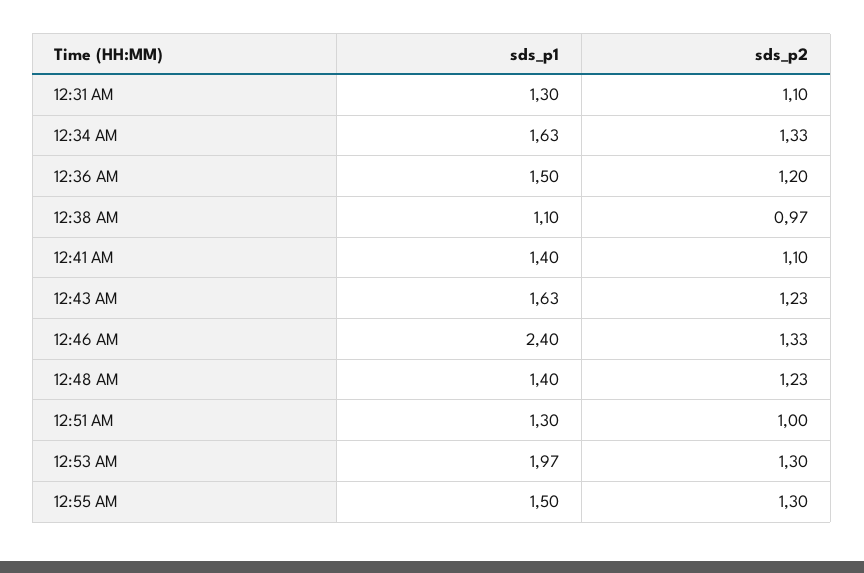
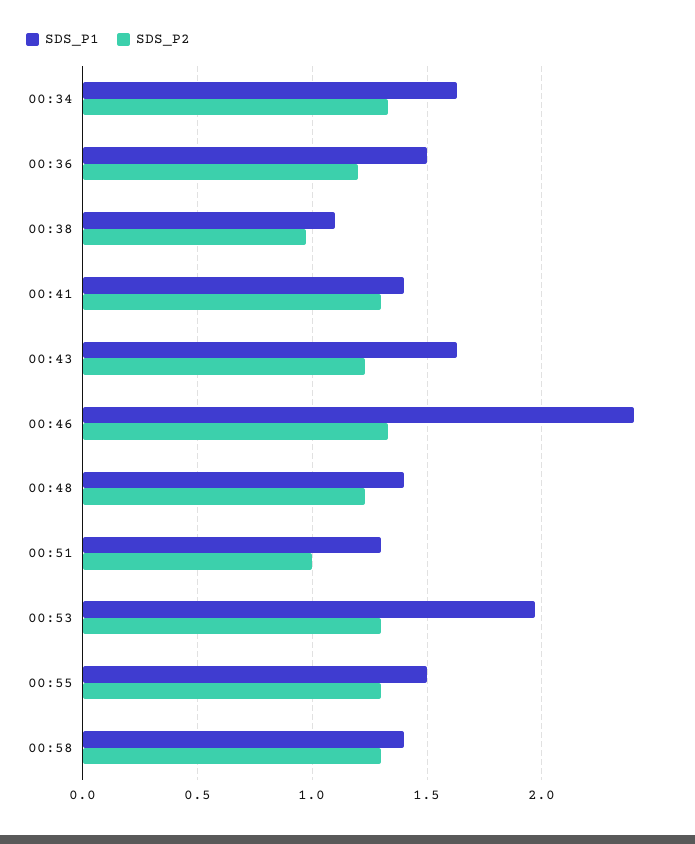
sds_p1, 12:31 AM: 1.3 -> none
sds_p2, 12:31 AM: 1.1 -> none
sds_p2, 12:41 AM: 1.1 -> 1.3
sds_p1, 00:58: none -> 1.4
sds_p2, 00:58: none -> 1.3

